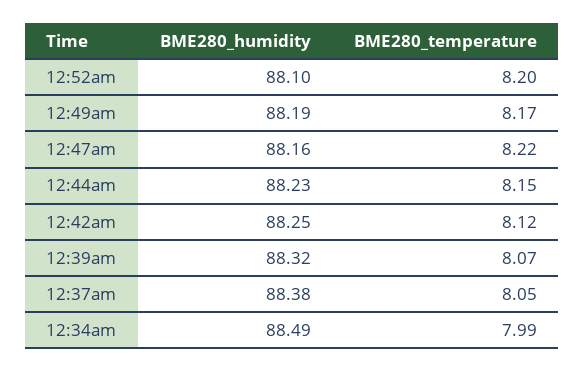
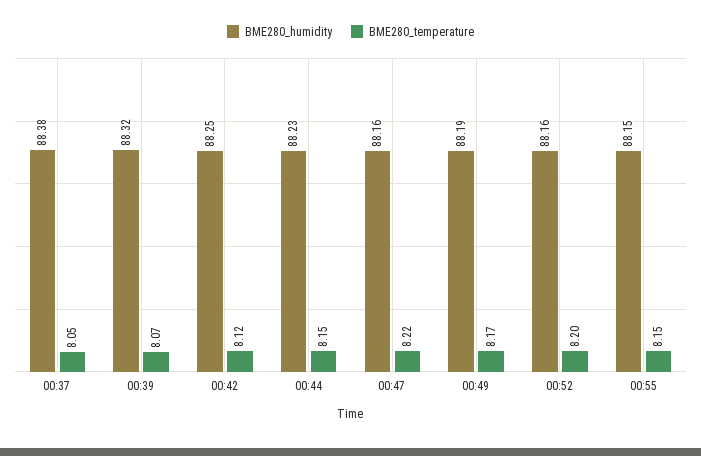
BME280_humidity, 12:52am: 88.1 -> 88.16
BME280_humidity, 12:34am: 88.49 -> none
BME280_temperature, 12:34am: 7.99 -> none
BME280_humidity, 00:55: none -> 88.15
BME280_temperature, 00:55: none -> 8.15

